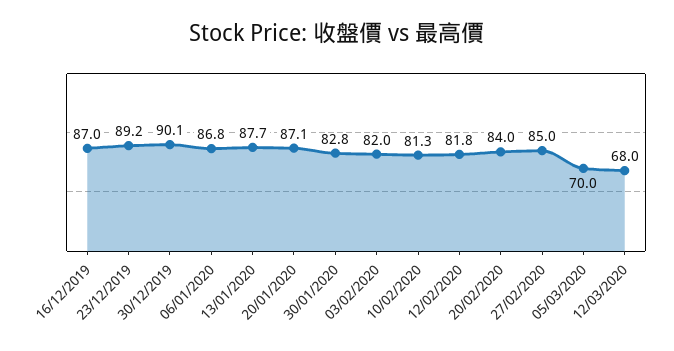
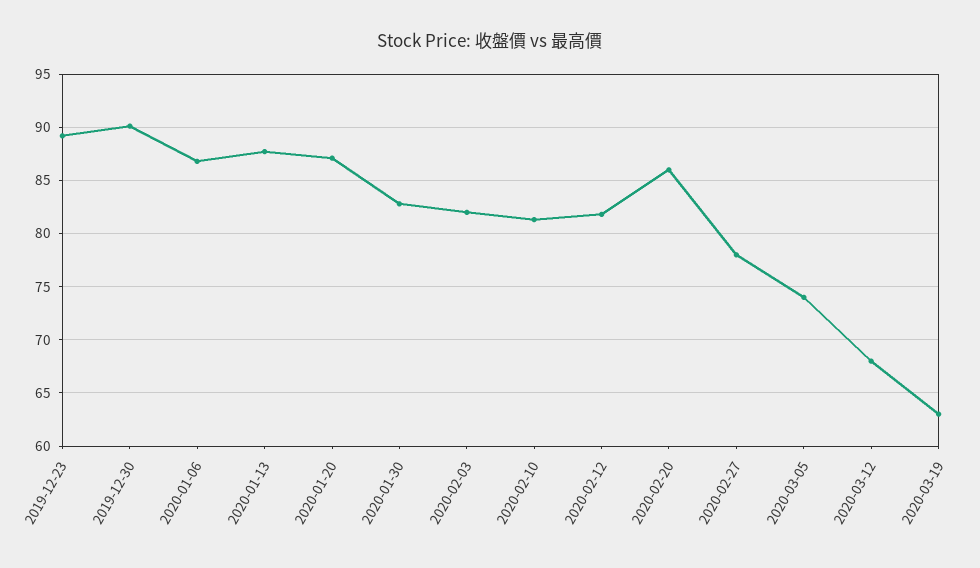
16/12/2019: 87 -> none
20/02/2020: 84 -> 86
27/02/2020: 85 -> 78
05/03/2020: 70 -> 74
2020-03-19: none -> 63

